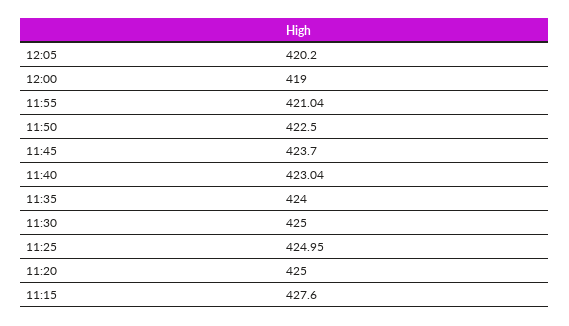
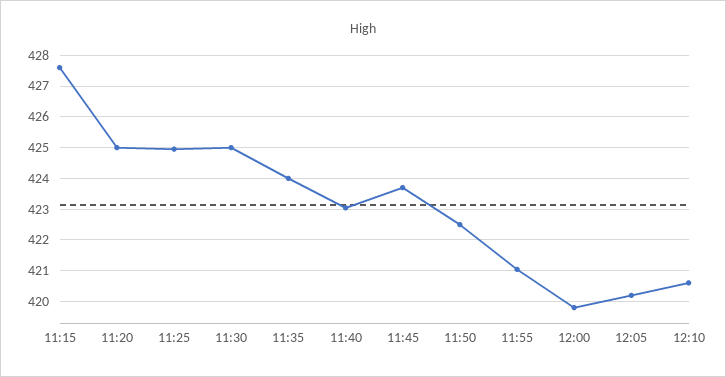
12:00: 419 -> 419.8
12:10: none -> 420.6

